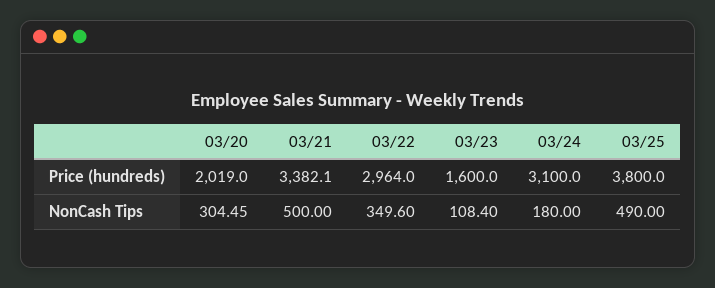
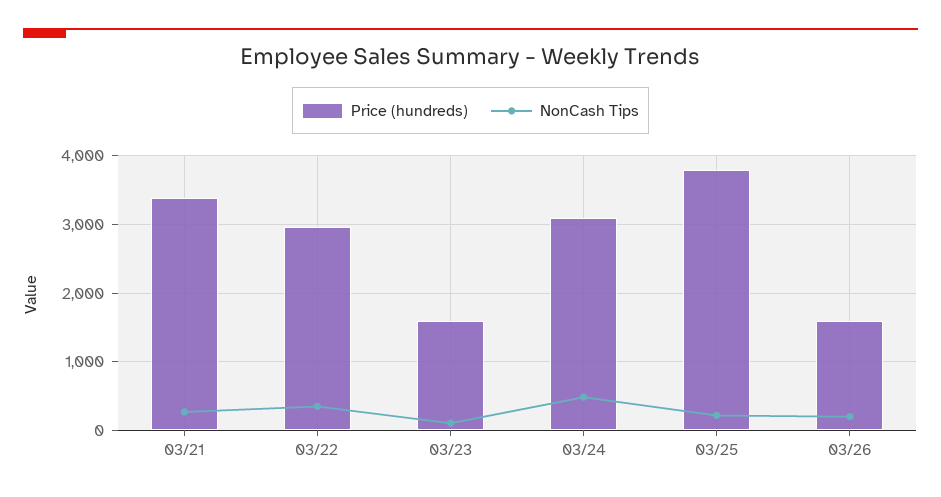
Price (hundreds), 03/20: 2019 -> none
NonCash Tips, 03/20: 304.45 -> none
NonCash Tips, 03/21: 500 -> 300
NonCash Tips, 03/24: 180 -> 500
NonCash Tips, 03/25: 490 -> 200
Price (hundreds), 03/26: none -> 1600
NonCash Tips, 03/26: none -> 200

